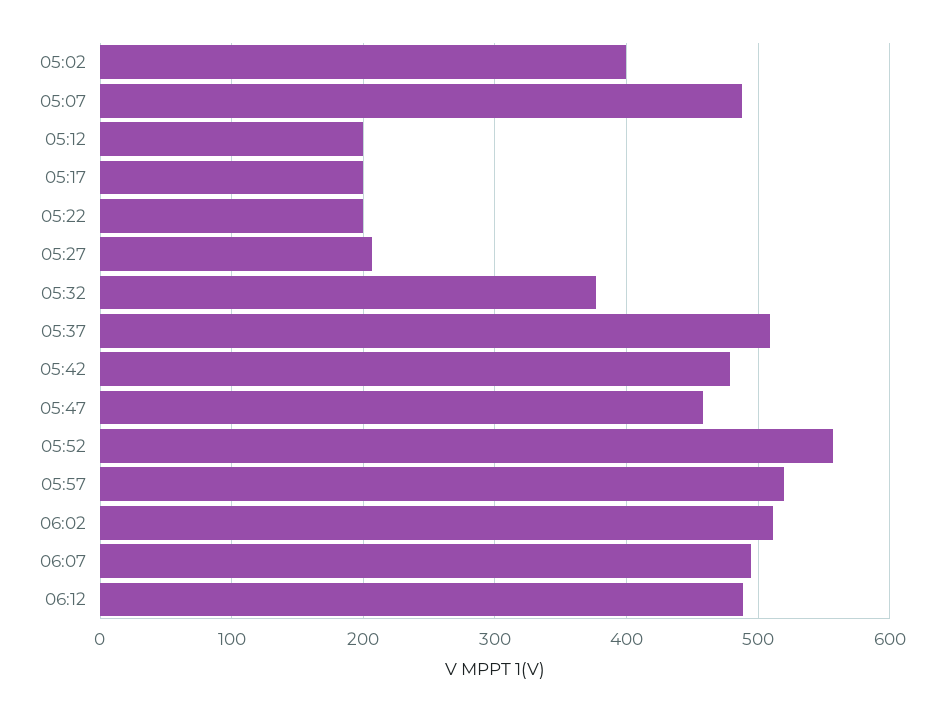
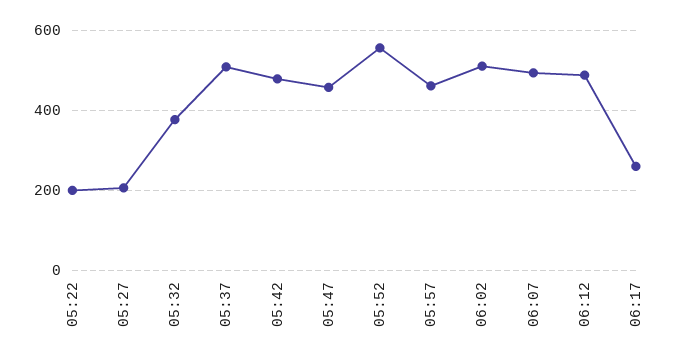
05:02: 400 -> none
05:07: 490 -> none
05:12: 200 -> none
05:17: 200 -> none
05:57: 520 -> 460
06:17: none -> 260

